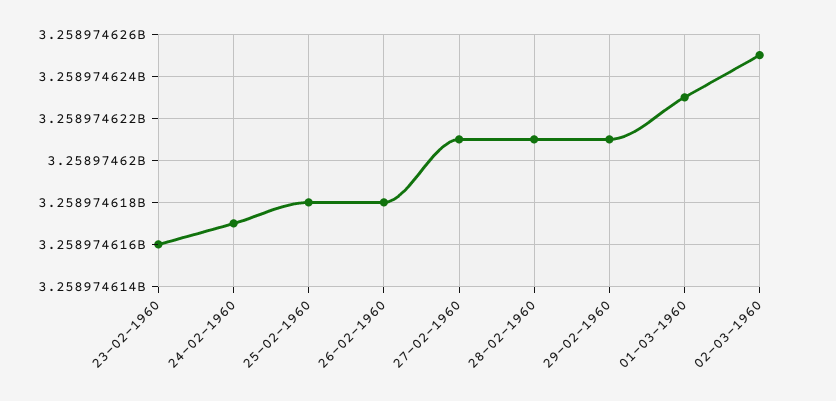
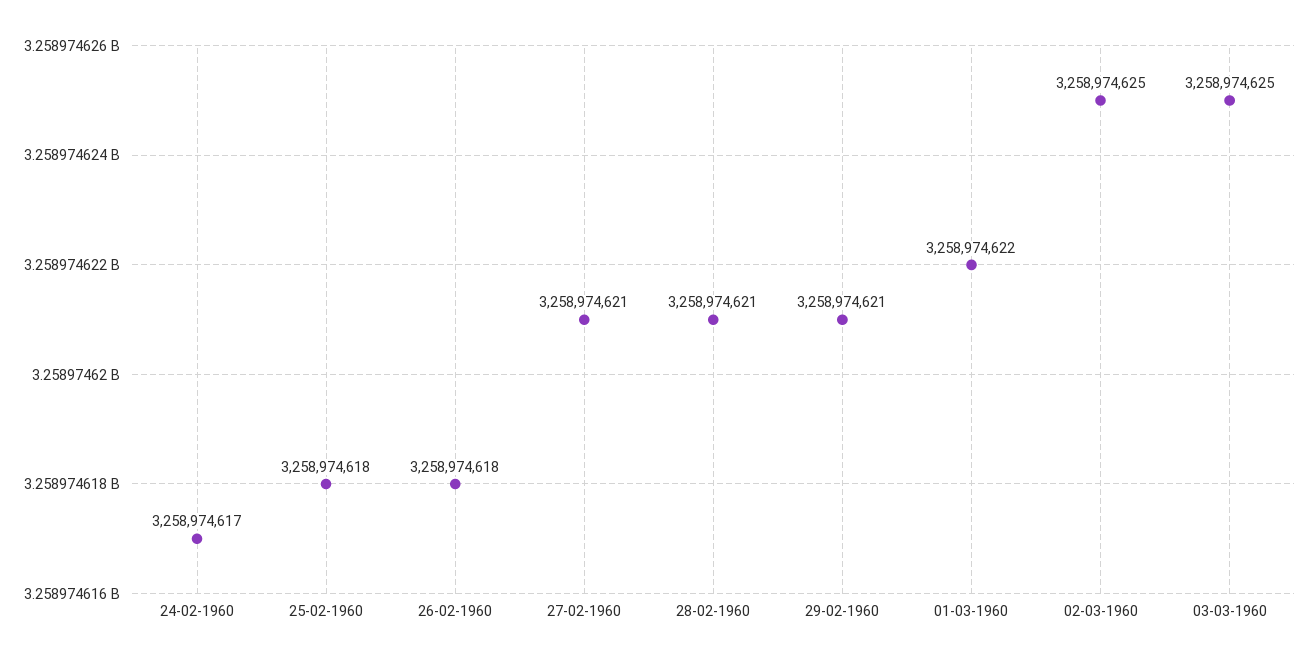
23-02-1960: 3258974616 -> none
01-03-1960: 3258974623 -> 3258974622
03-03-1960: none -> 3258974625

